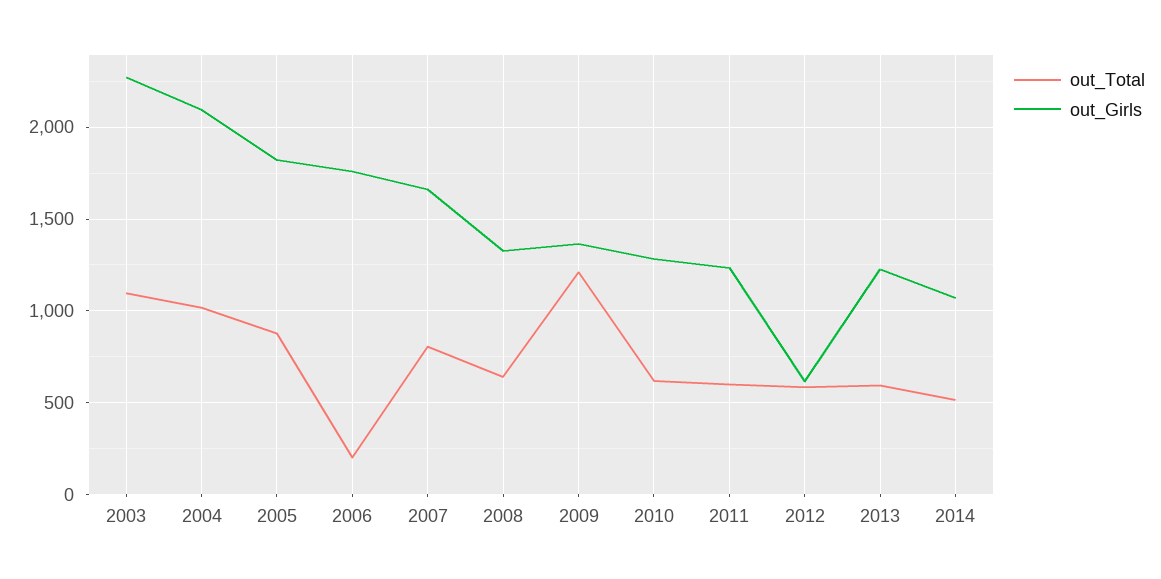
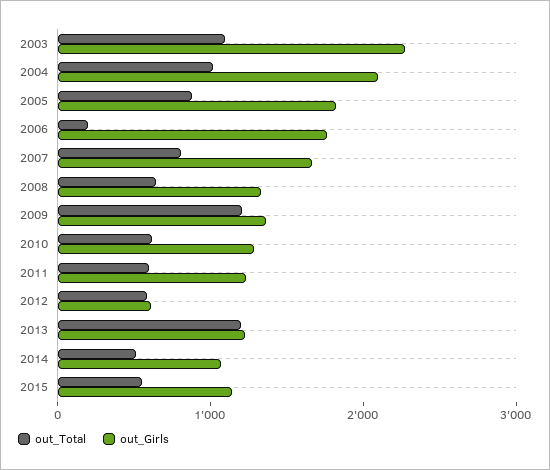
out_Total, 2013: 600 -> 1200
out_Total, 2015: none -> 600
out_Girls, 2015: none -> 1200

